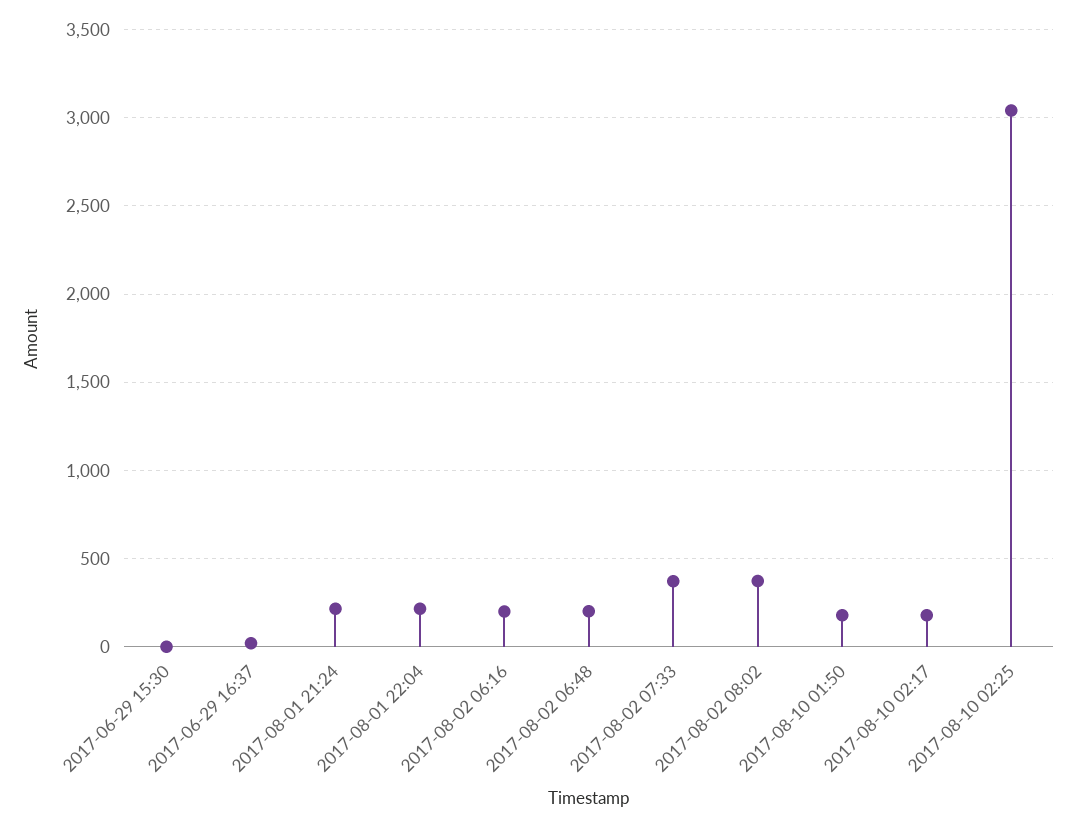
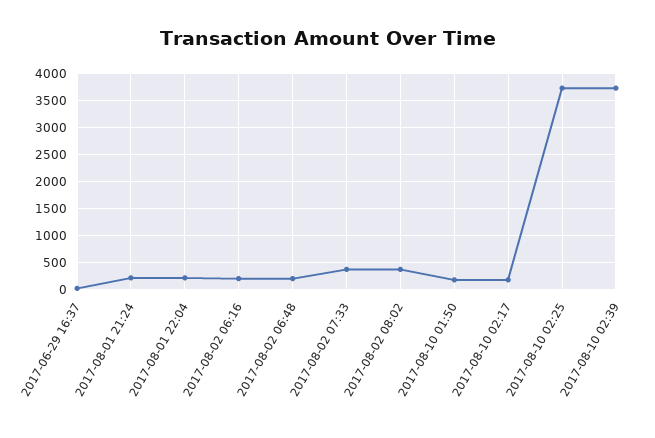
2017-06-29 15:30: 0 -> none
2017-08-10 02:25: 3050 -> 3750
2017-08-10 02:39: none -> 3750

